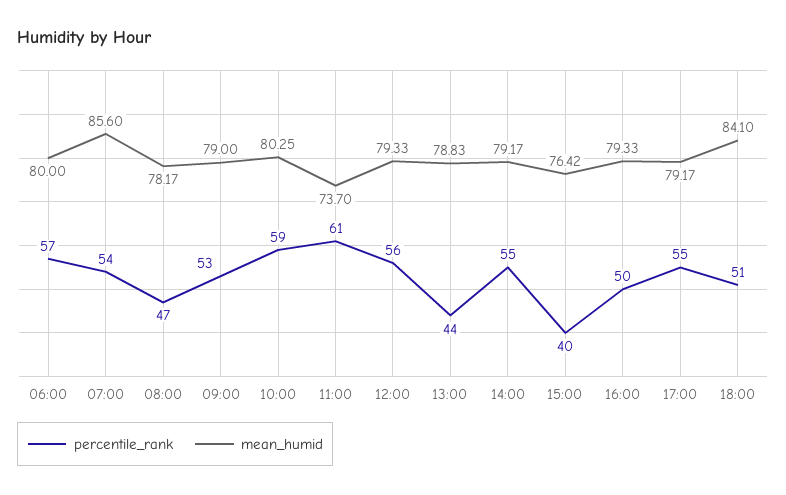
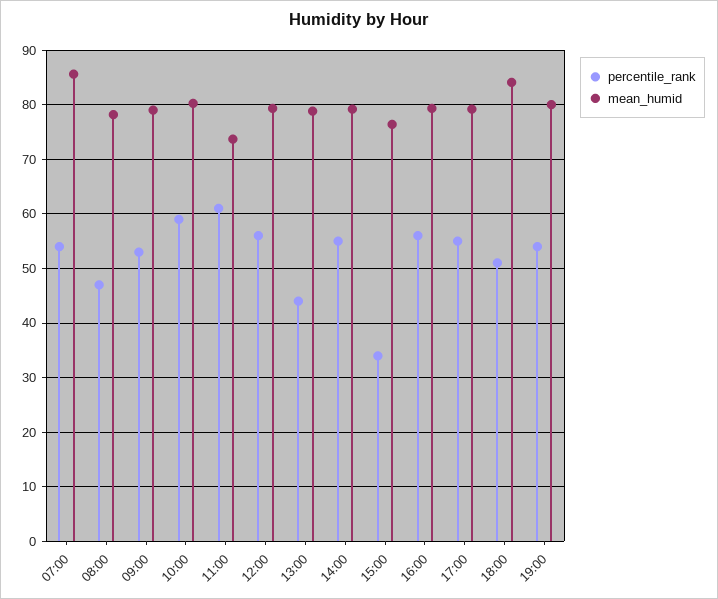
percentile_rank, 06:00: 57 -> none
mean_humid, 06:00: 80 -> none
percentile_rank, 15:00: 40 -> 34
percentile_rank, 16:00: 50 -> 56
percentile_rank, 19:00: none -> 54
mean_humid, 19:00: none -> 80

